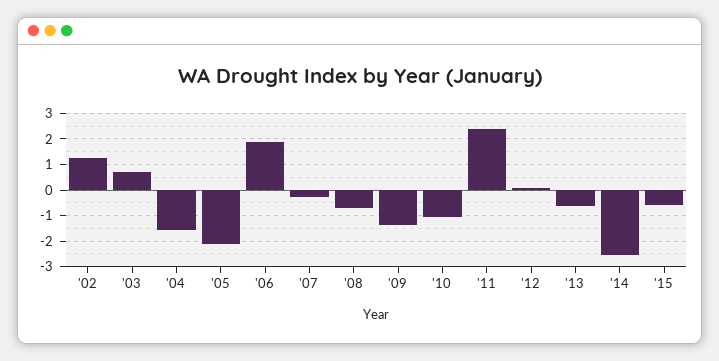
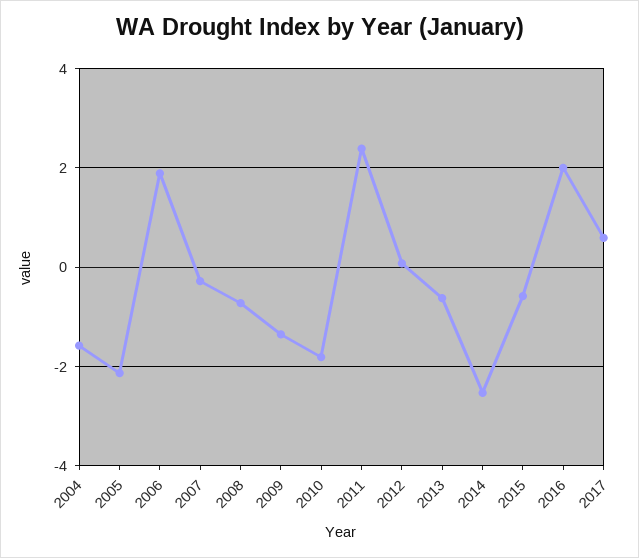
'02: 1.25 -> none
'03: 0.75 -> none
'10: -1 -> -1.8
2016: none -> 2
2017: none -> 0.6

